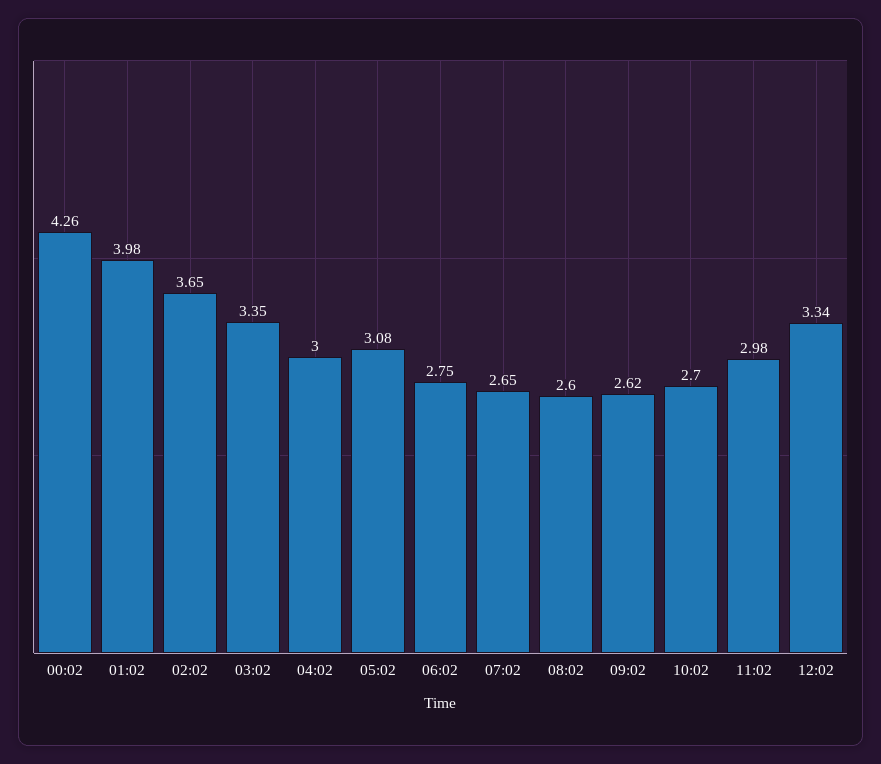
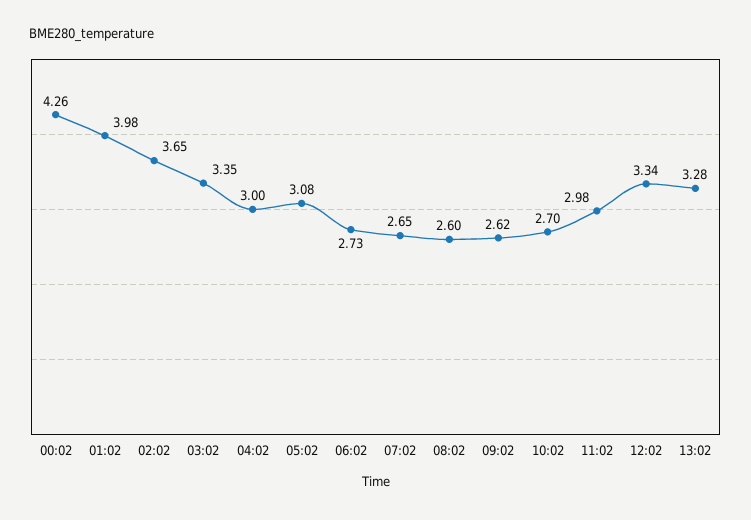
06:02: 2.75 -> 2.73
13:02: none -> 3.28

